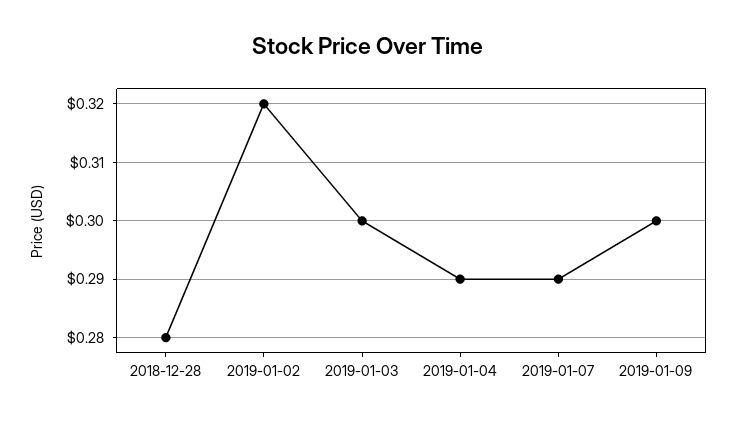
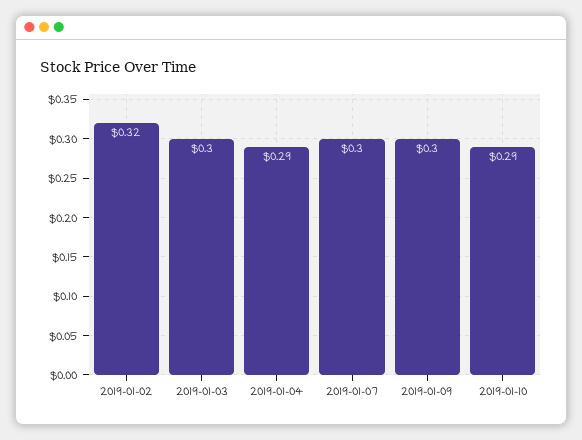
2018-12-28: 0.28 -> none
2019-01-07: 0.29 -> 0.3
2019-01-10: none -> 0.29

